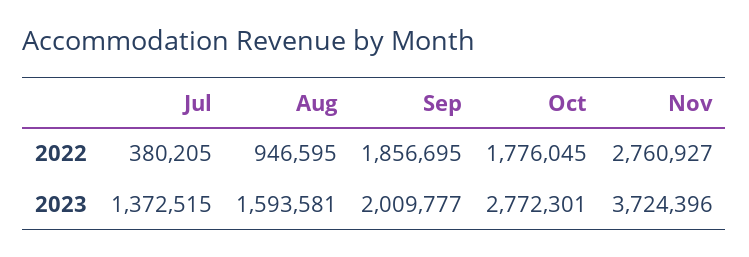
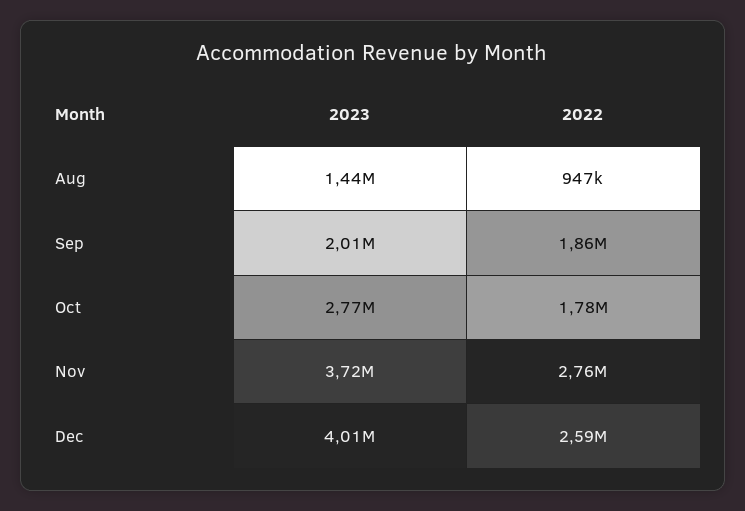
Jul, 2022: 380205 -> none
Jul, 2023: 1372515 -> none
Aug, 2023: 1593581 -> 1440000
Dec, 2023: none -> 4010000
Dec, 2022: none -> 2590000

